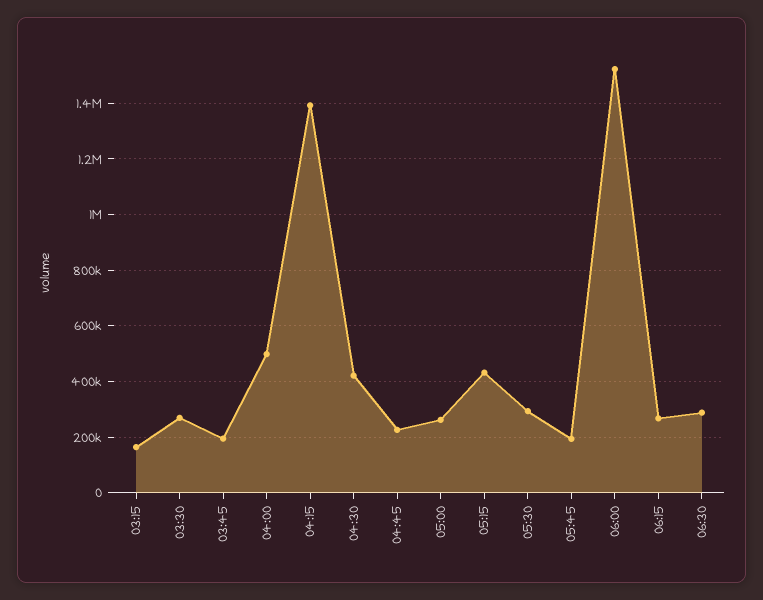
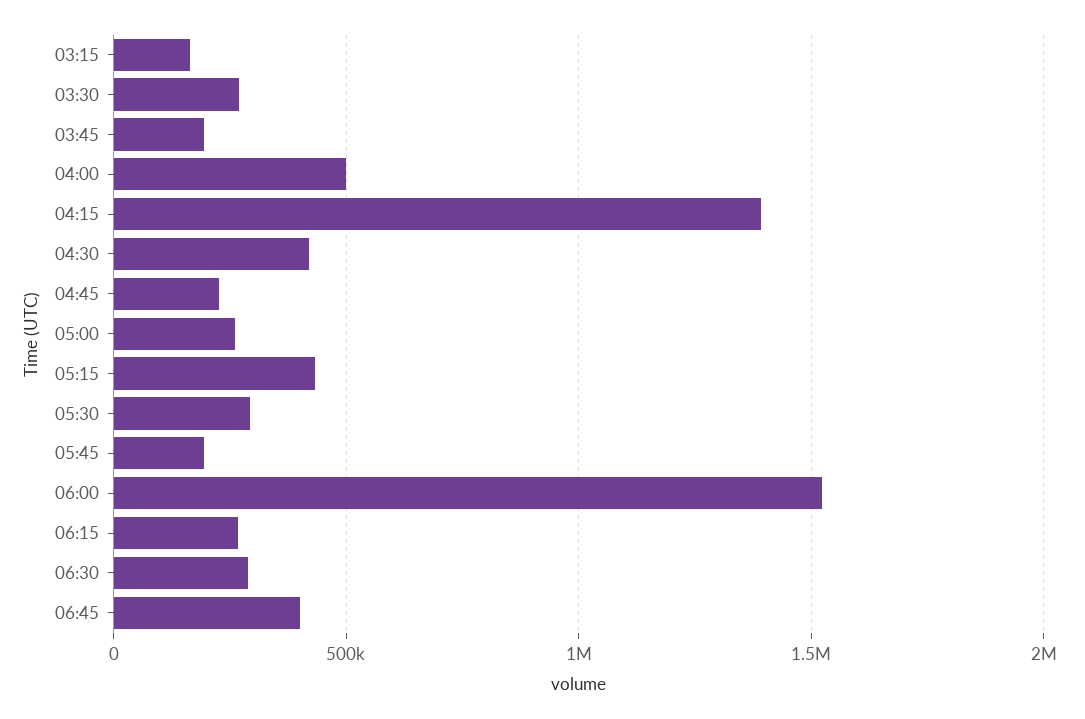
06:45: none -> 400000

